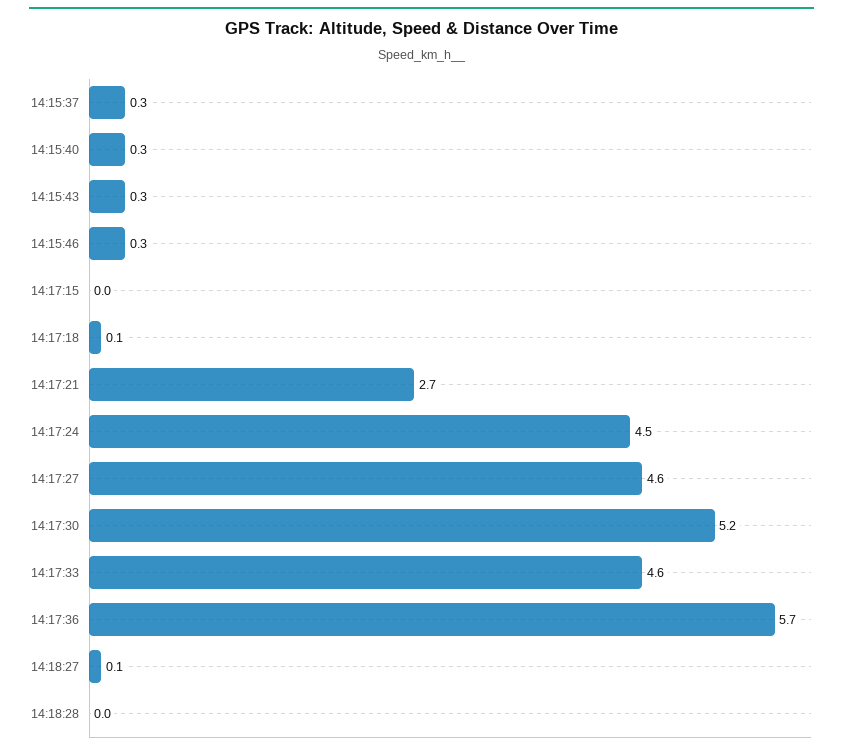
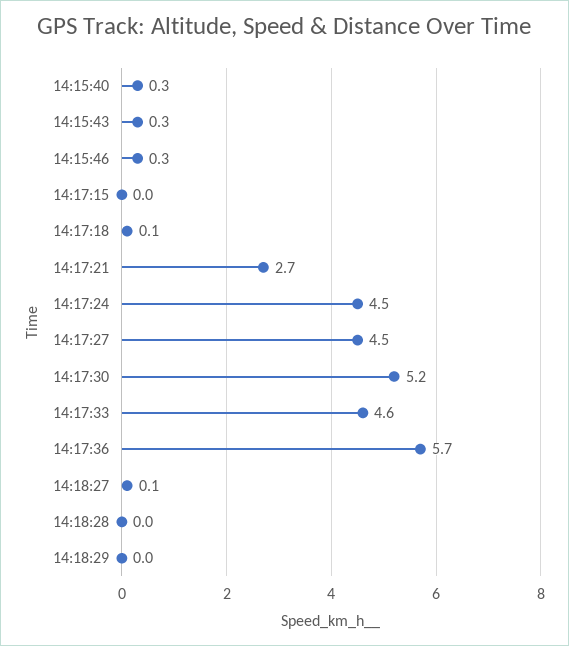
14:15:37: 0.3 -> none
14:17:27: 4.6 -> 4.5
14:18:29: none -> 0

